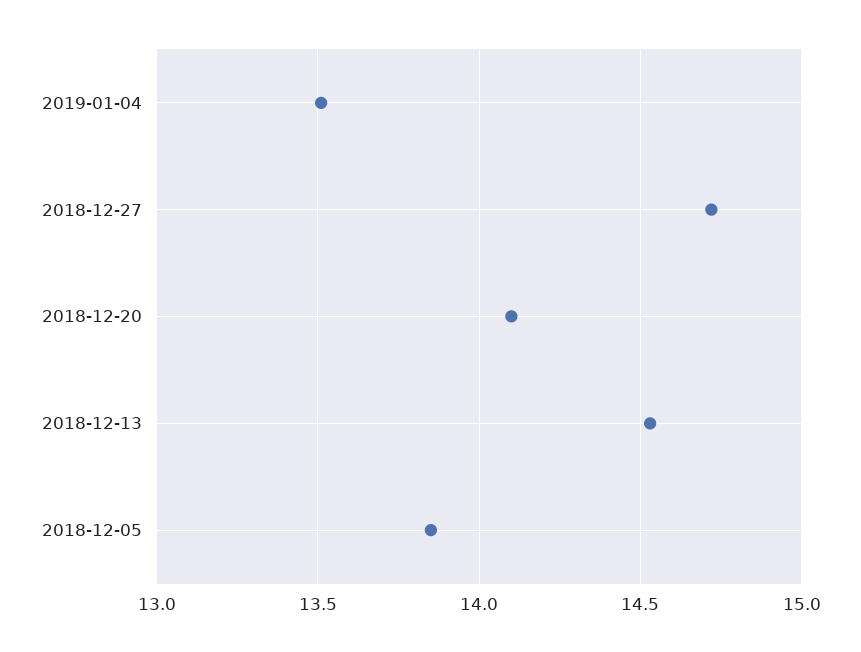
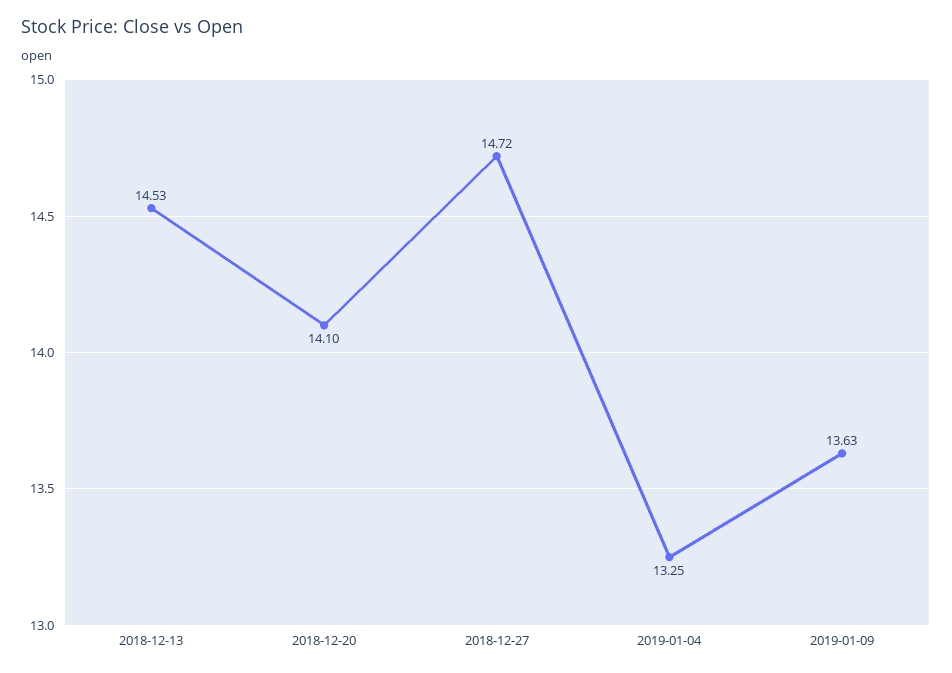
2019-01-04: 13.5 -> 13.25
2018-12-05: 13.85 -> none
2019-01-09: none -> 13.63

